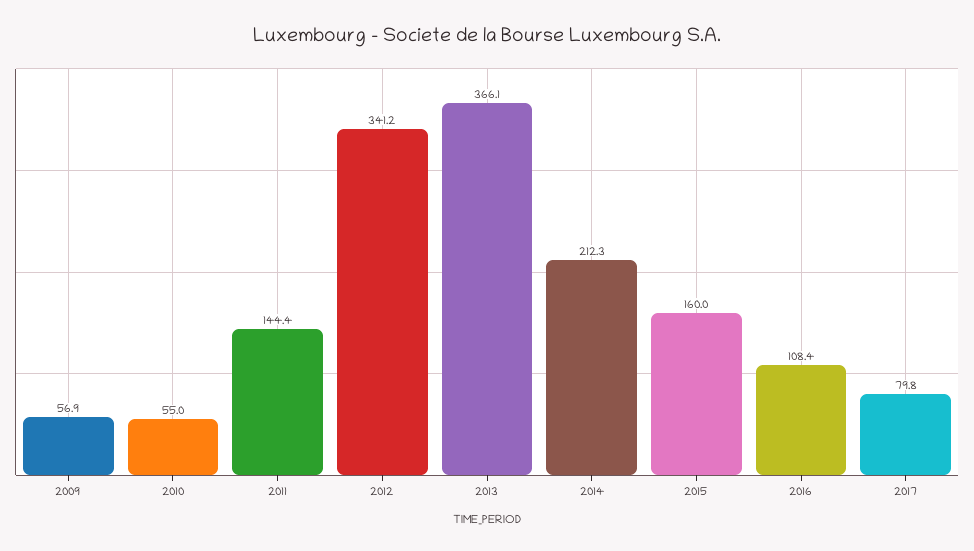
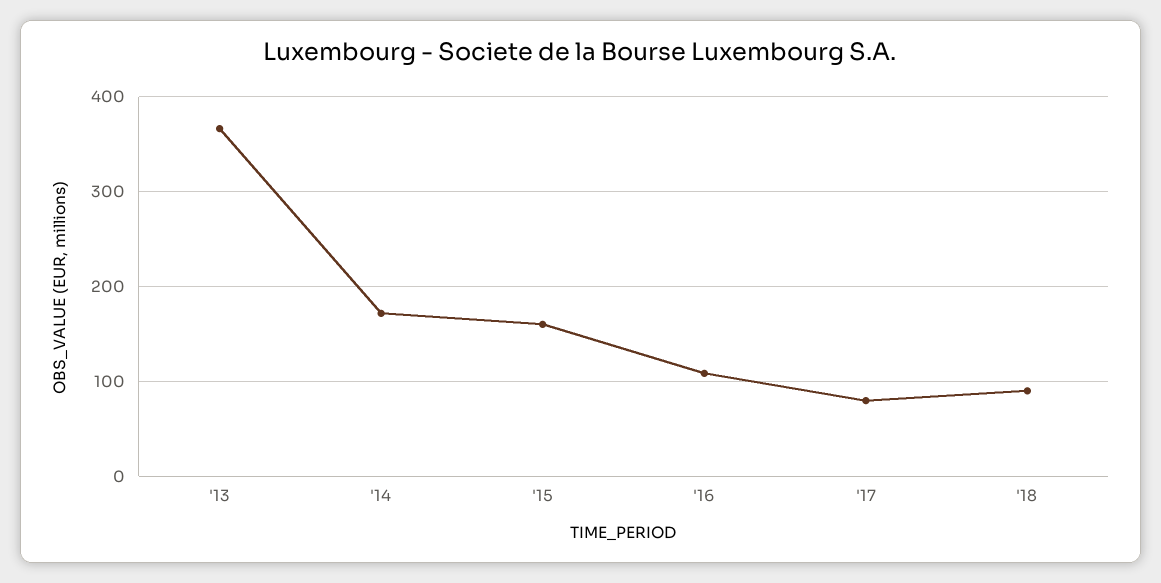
2009: 56.9 -> none
2010: 55 -> none
2011: 144.4 -> none
2012: 341.2 -> none
2014: 212.3 -> 170
'18: none -> 90

